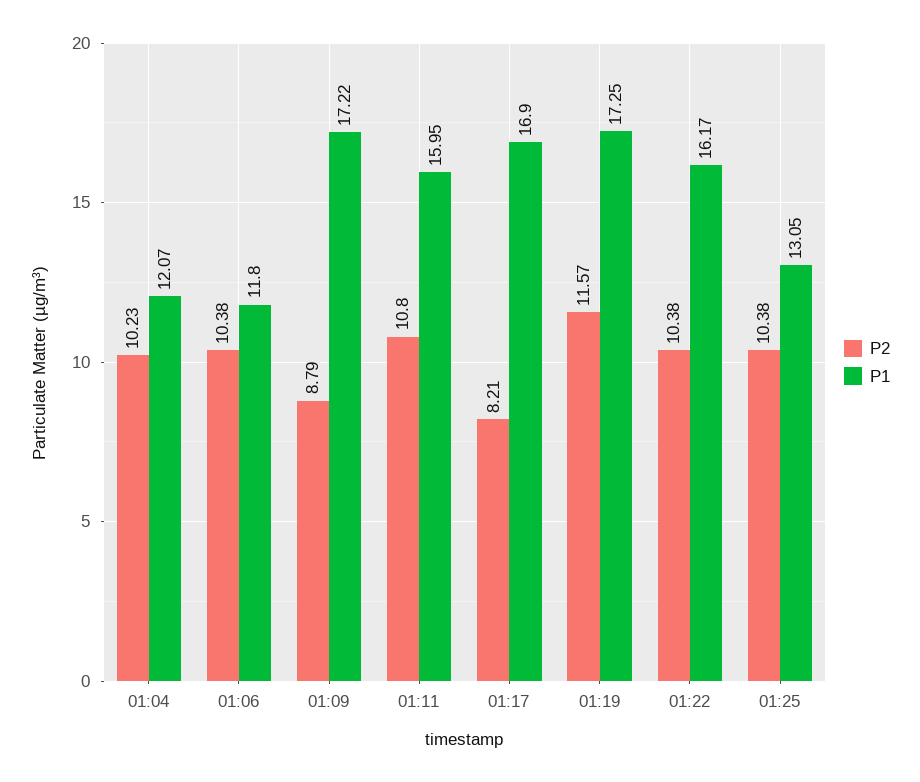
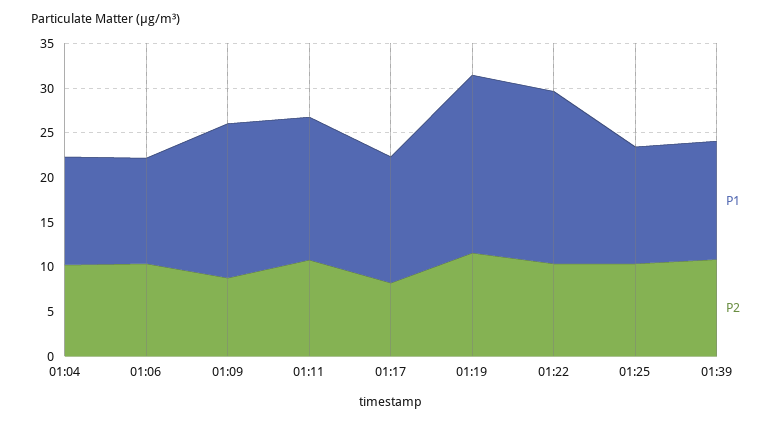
P1, 01:17: 16.9 -> 14
P1, 01:19: 17.25 -> 20
P1, 01:22: 16.17 -> 19
P1, 01:39: none -> 13
P2, 01:39: none -> 11

